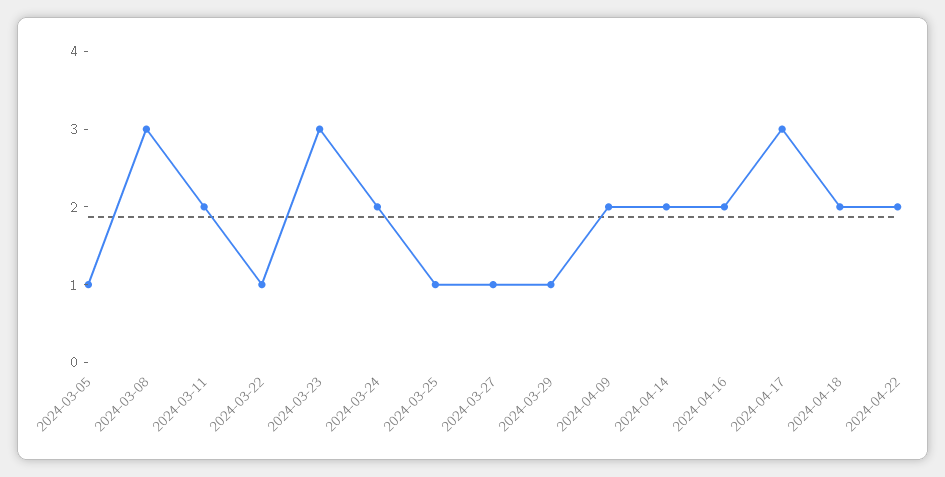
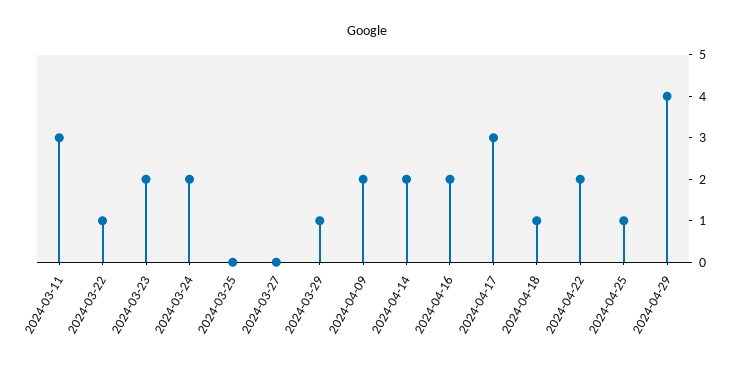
2024-03-05: 1 -> none
2024-03-08: 3 -> none
2024-03-11: 2 -> 3
2024-03-23: 3 -> 2
2024-03-25: 1 -> 0
2024-03-27: 1 -> 0
2024-04-18: 2 -> 1
2024-04-25: none -> 1
2024-04-29: none -> 4

